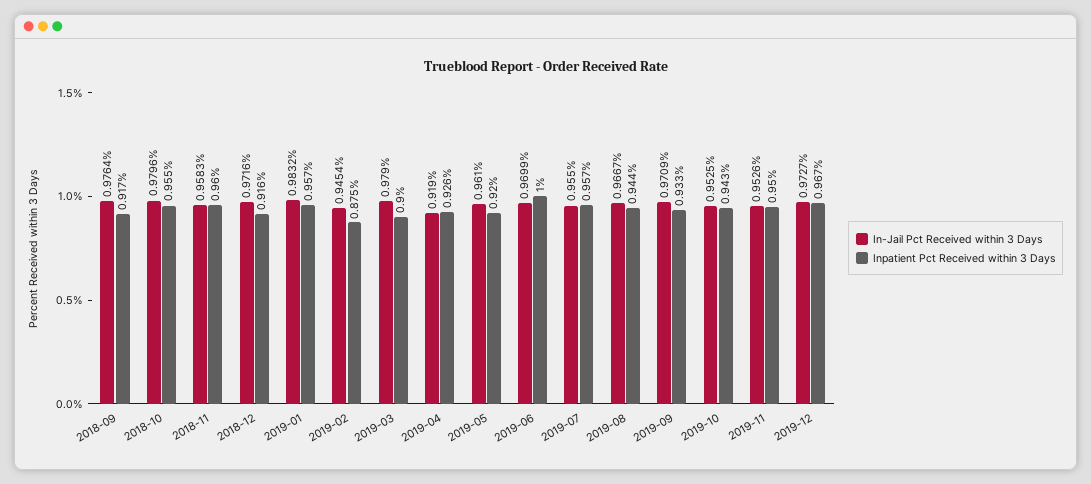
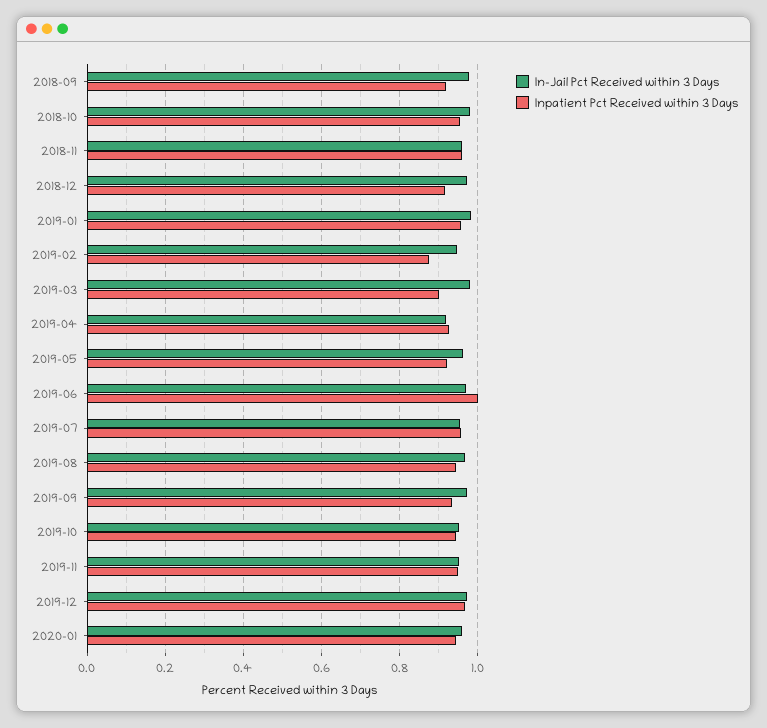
In-Jail Pct Received within 3 Days, 2020-01: none -> 0.96
Inpatient Pct Received within 3 Days, 2020-01: none -> 0.94

